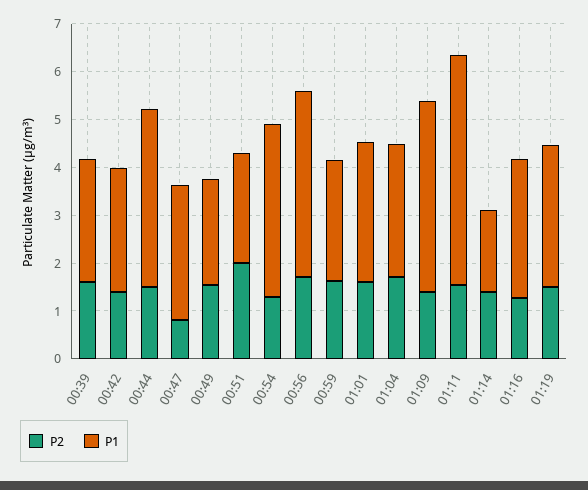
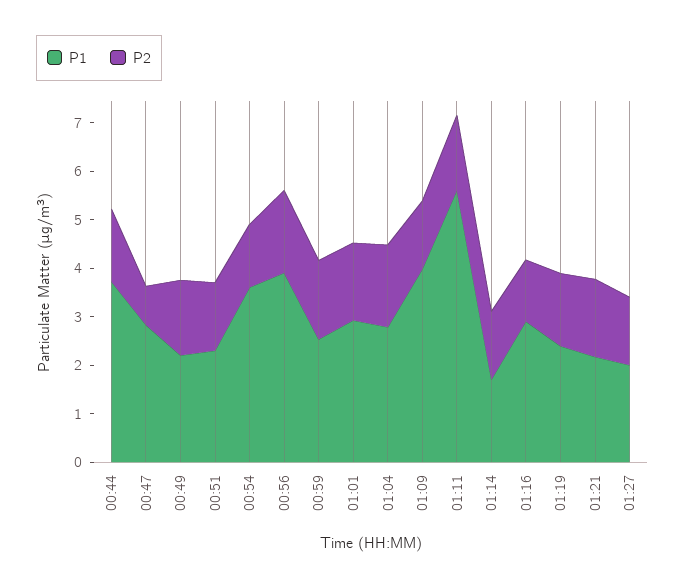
P2, 00:39: 1.6 -> none
P1, 00:39: 2.6 -> none
P2, 00:42: 1.4 -> none
P1, 00:42: 2.6 -> none
P2, 00:51: 2 -> 1.4
P1, 01:11: 4.8 -> 5.6
P1, 01:19: 3 -> 2.4
P1, 01:21: none -> 2.2
P2, 01:21: none -> 1.6
P1, 01:27: none -> 2
P2, 01:27: none -> 1.4

